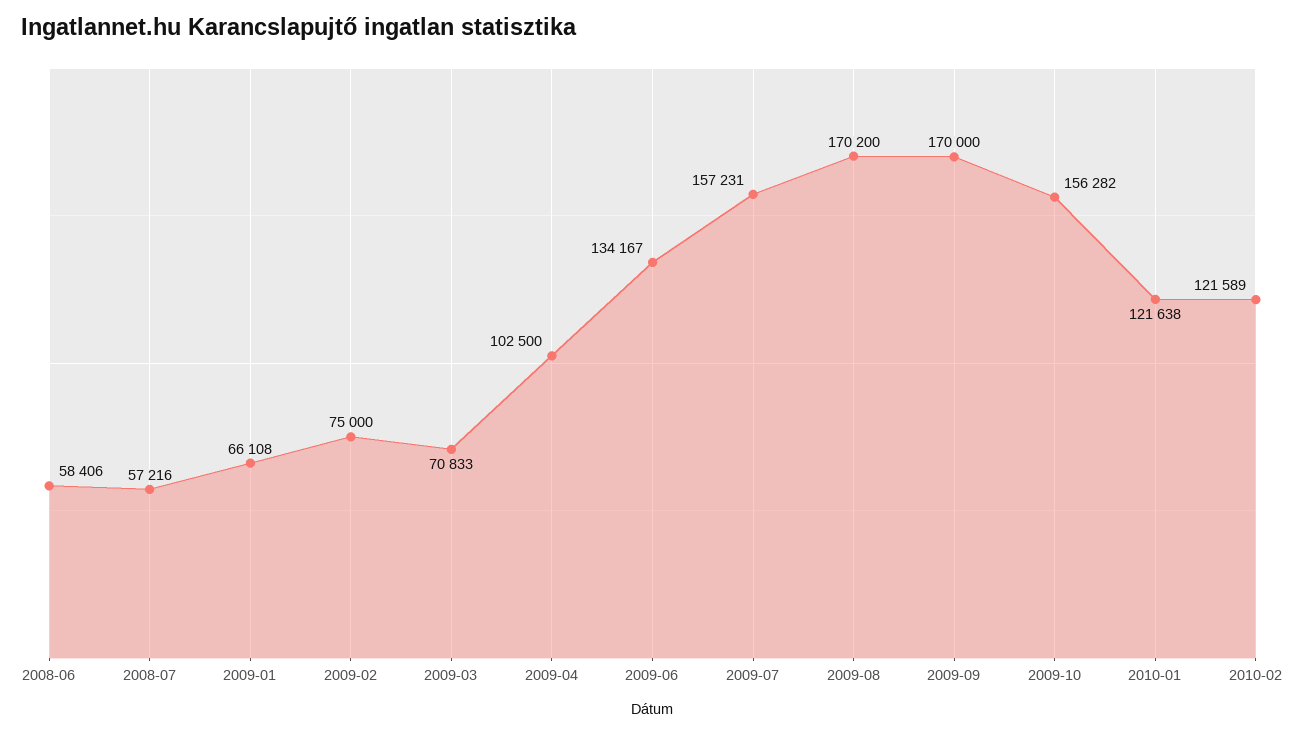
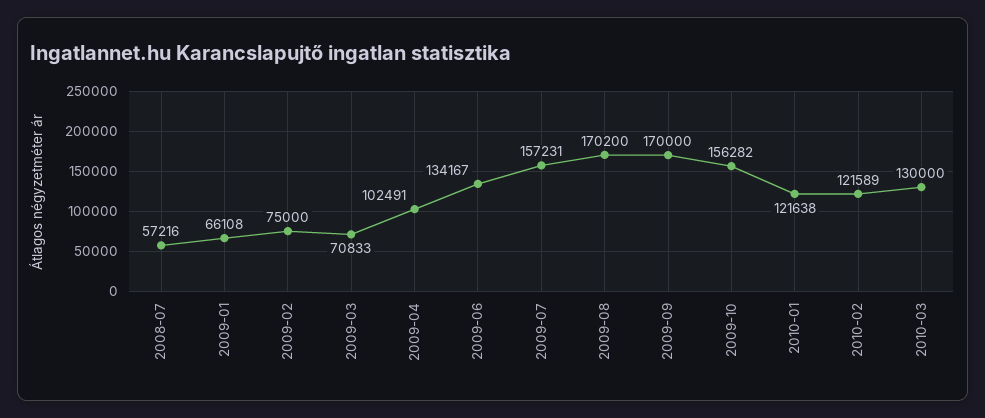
2008-06: 58406 -> none
2009-04: 102500 -> 102491
2010-03: none -> 130000

